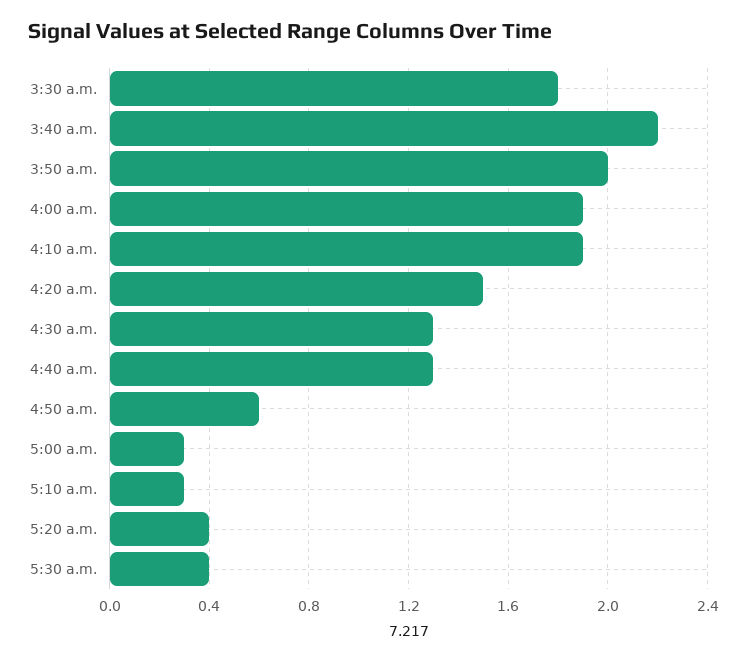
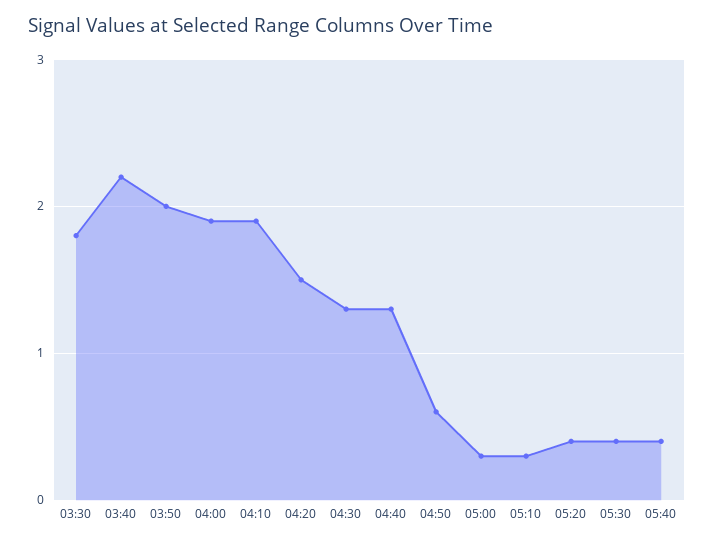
05:40: none -> 0.4

